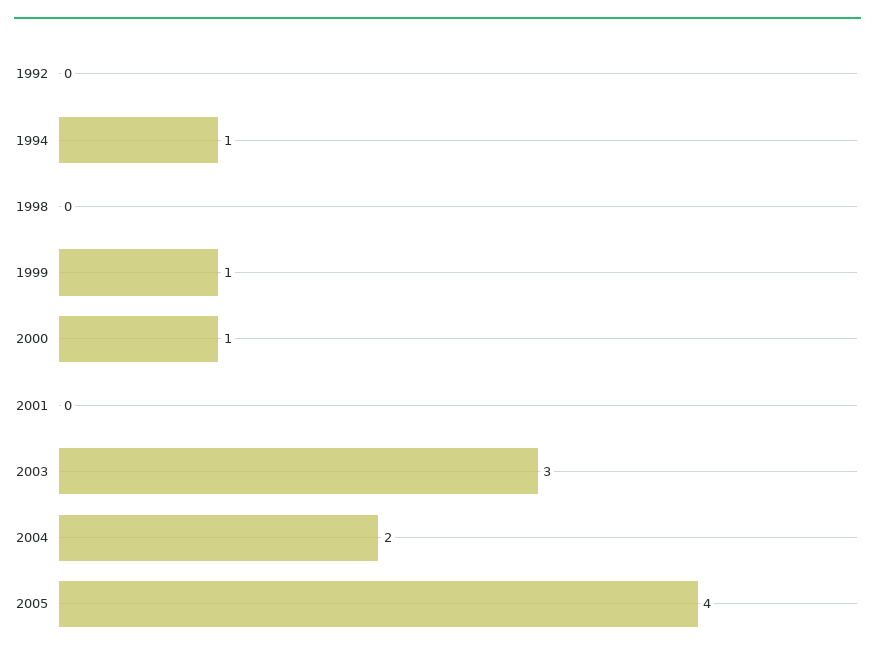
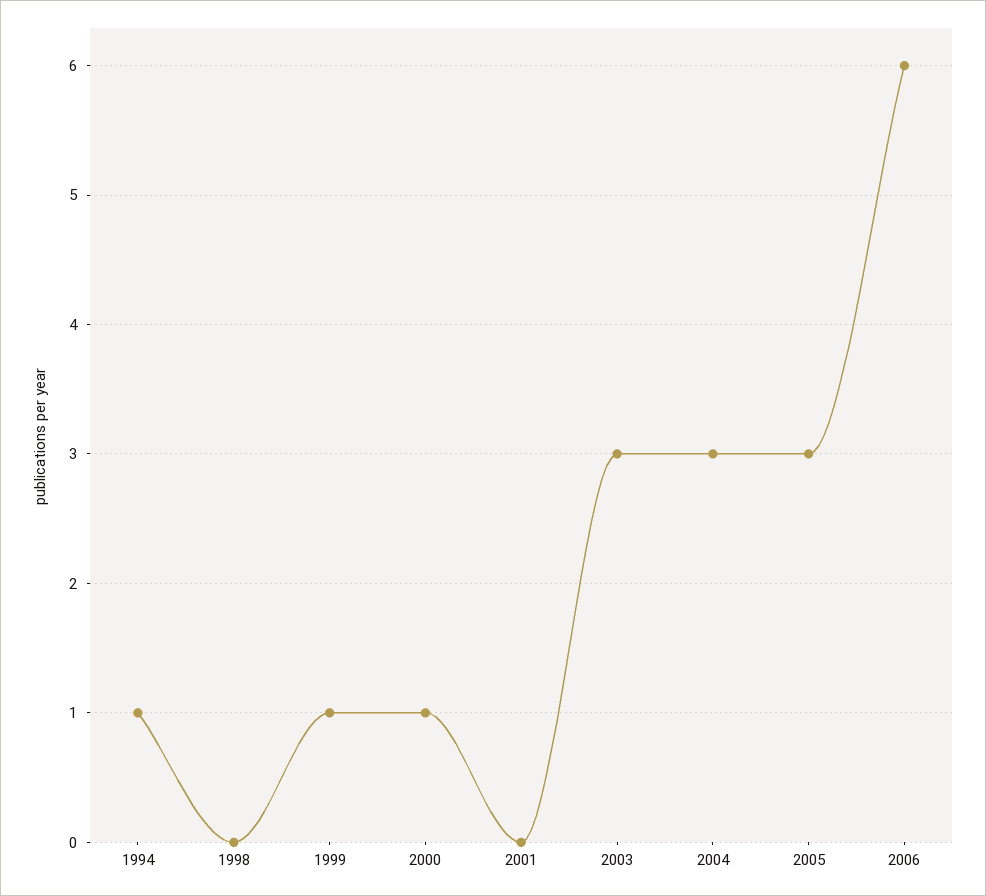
1992: 0 -> none
2004: 2 -> 3
2005: 4 -> 3
2006: none -> 6

